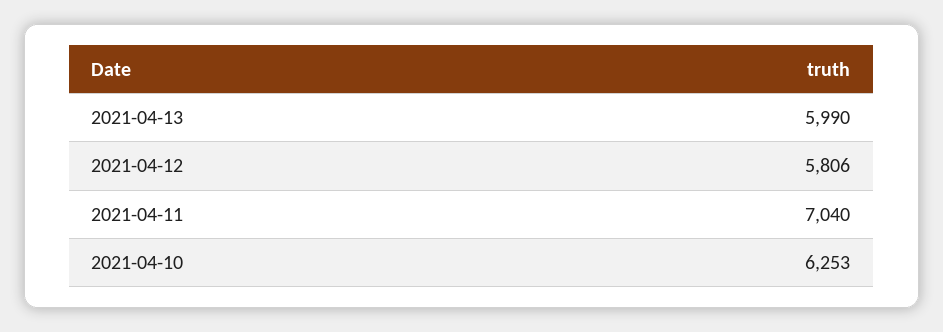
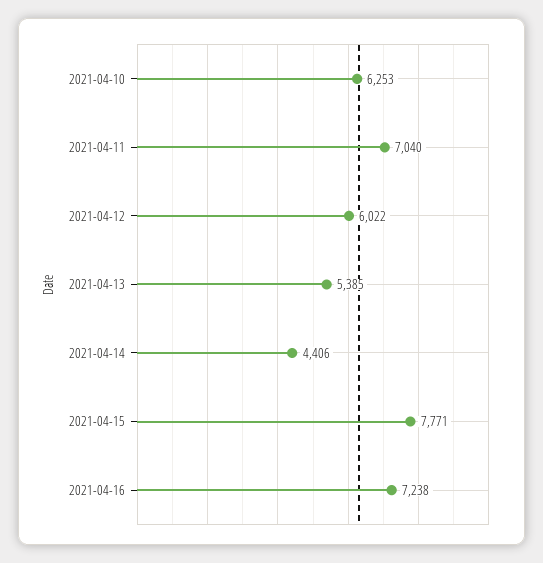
2021-04-13: 5990 -> 5385
2021-04-12: 5806 -> 6022
2021-04-14: none -> 4406
2021-04-15: none -> 7771
2021-04-16: none -> 7238

